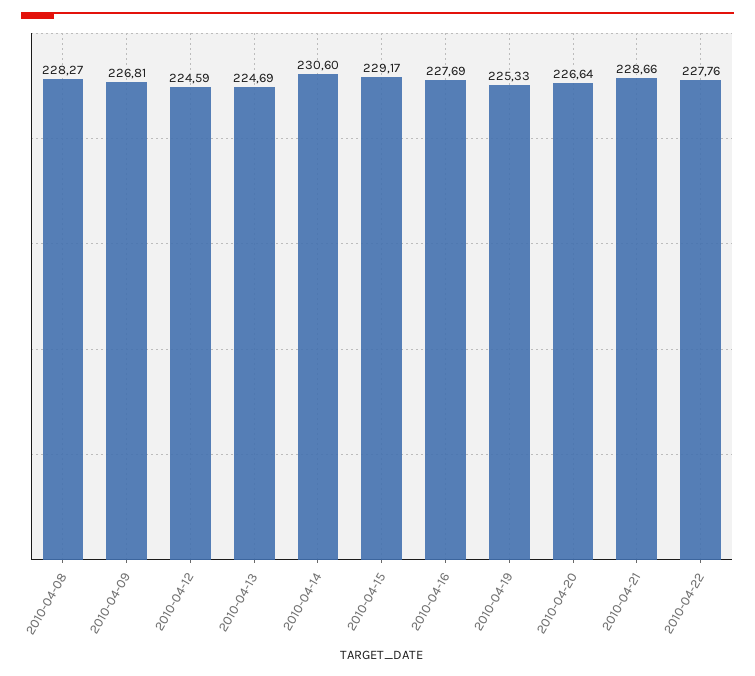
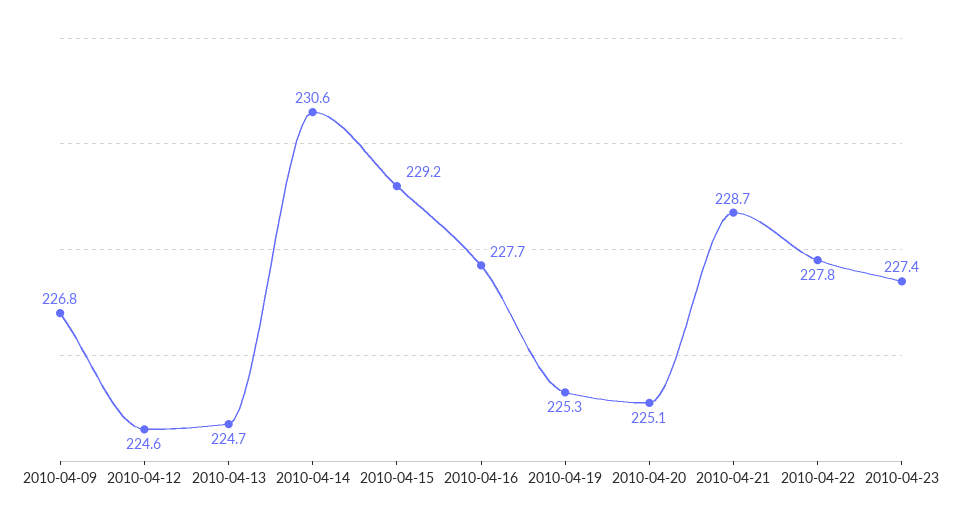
2010-04-08: 228.27 -> none
2010-04-20: 226.64 -> 225.1
2010-04-23: none -> 227.4

